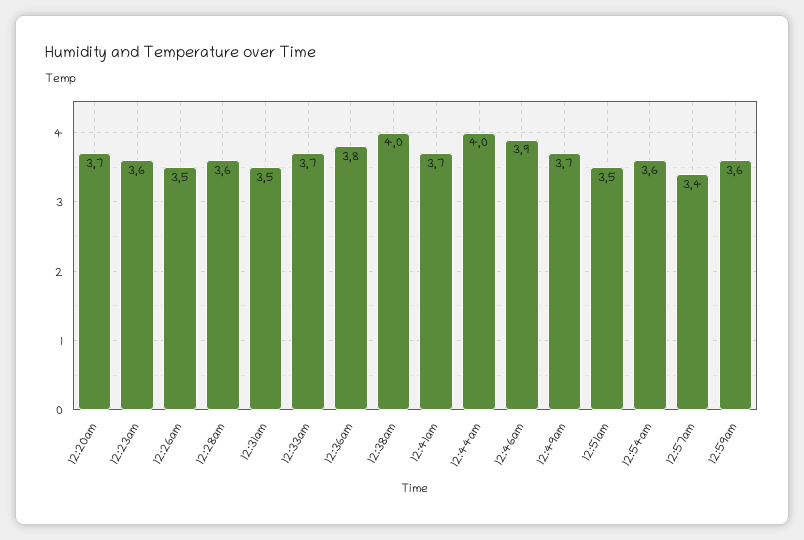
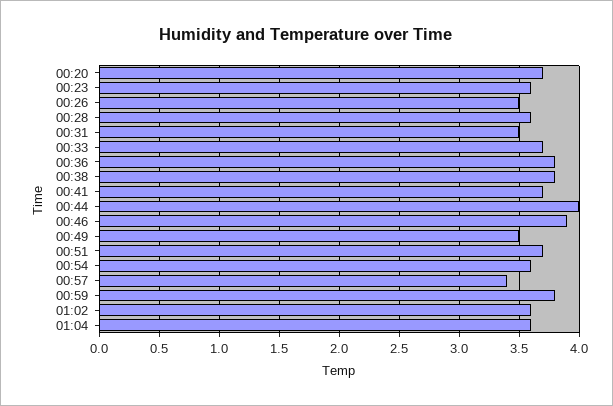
12:38am: 4 -> 3.8
12:49am: 3.7 -> 3.5
12:51am: 3.5 -> 3.7
12:59am: 3.6 -> 3.8
01:02: none -> 3.6
01:04: none -> 3.6

